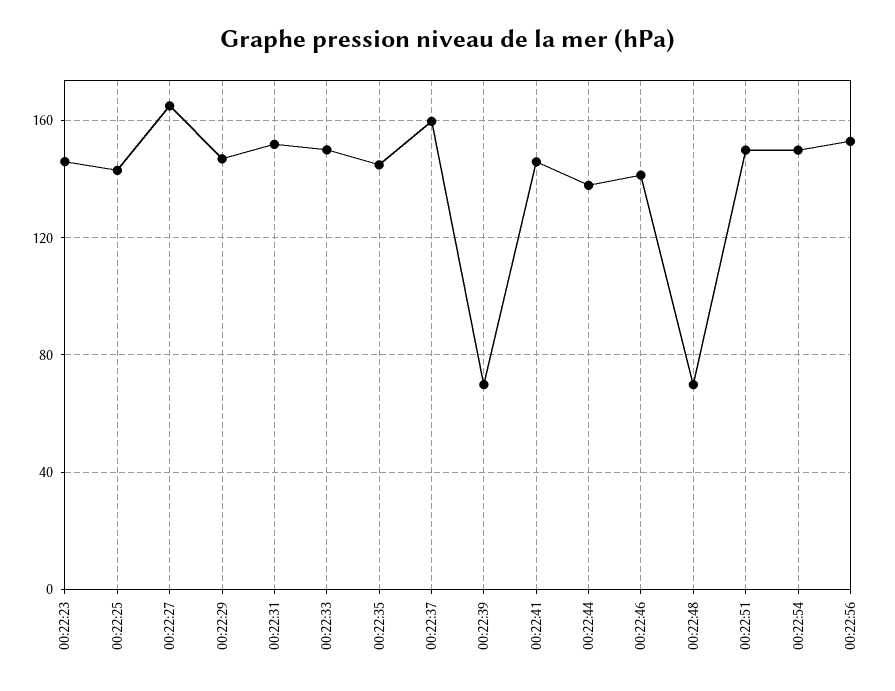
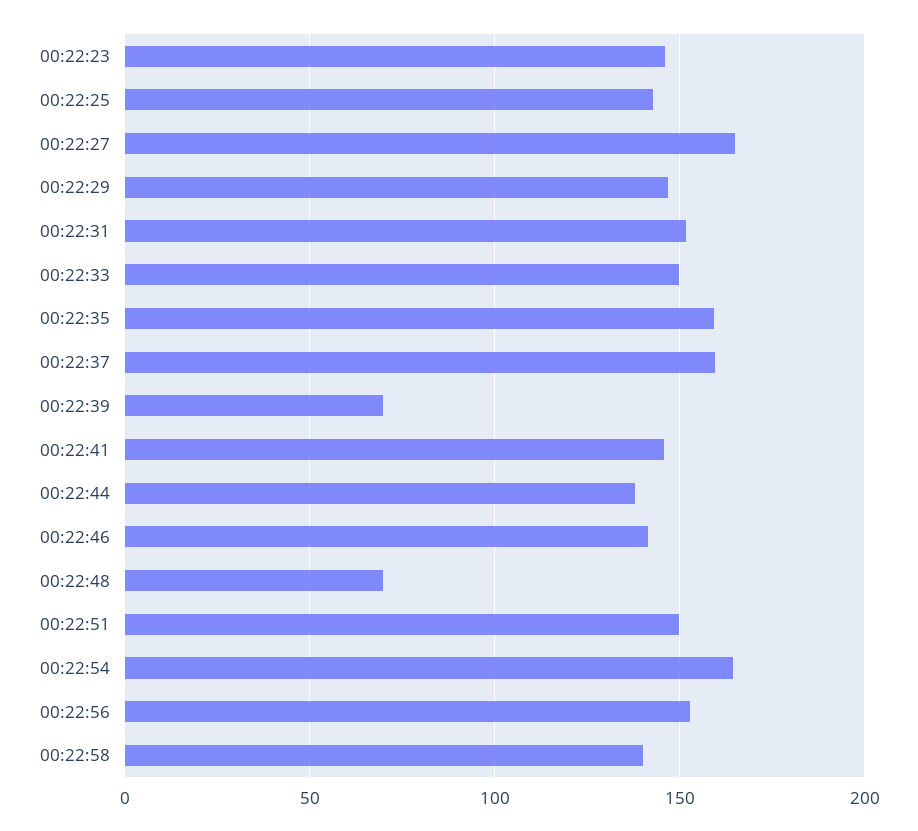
00:22:35: 145 -> 160
00:22:54: 150 -> 165
00:22:58: none -> 140

